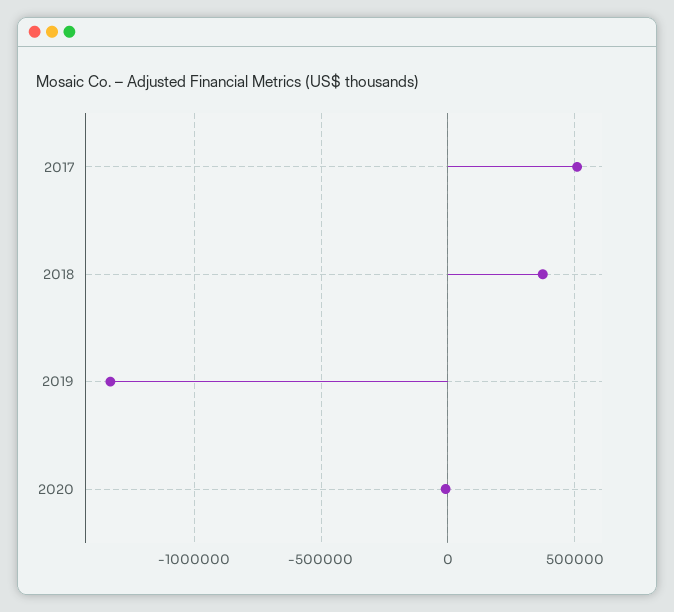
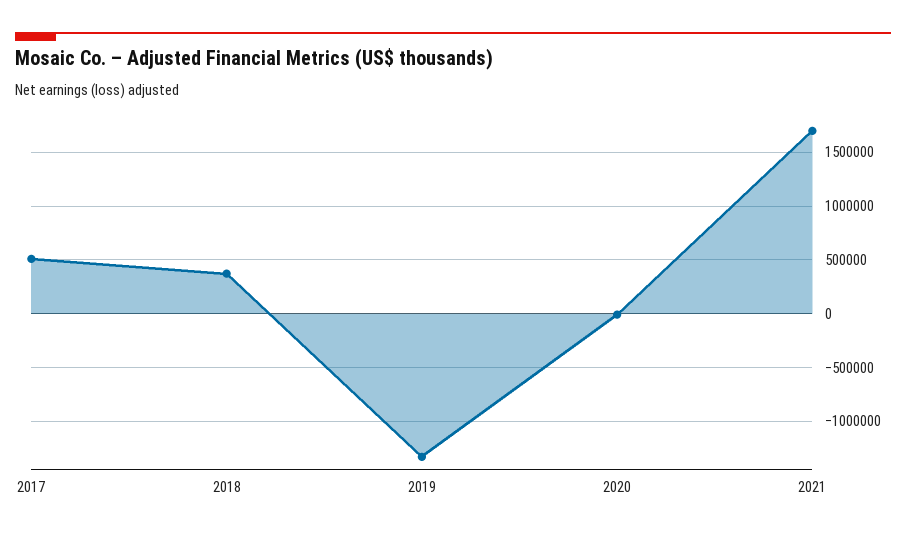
2021: none -> 1700000

